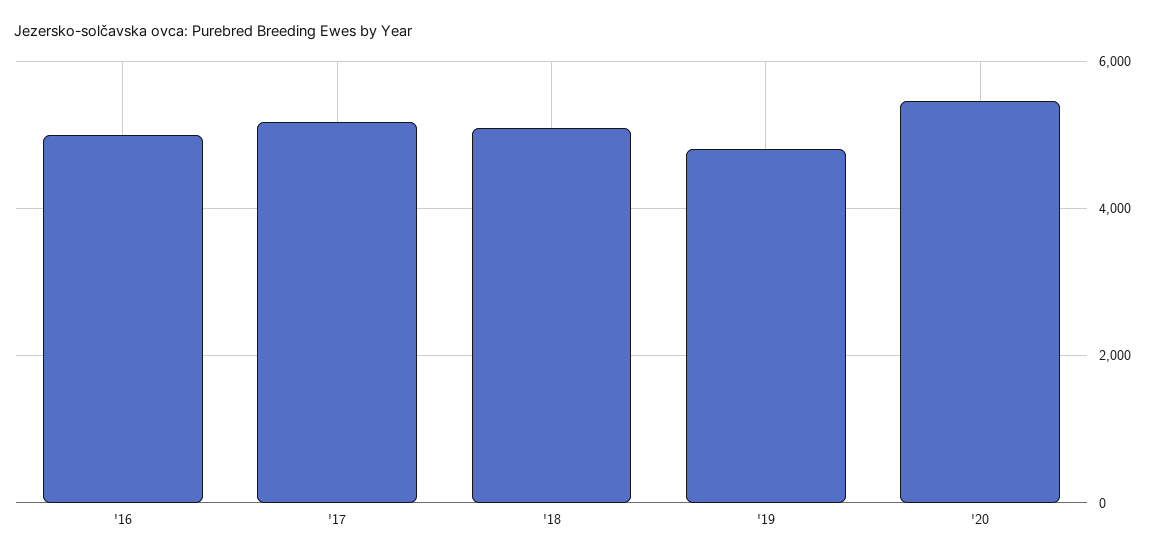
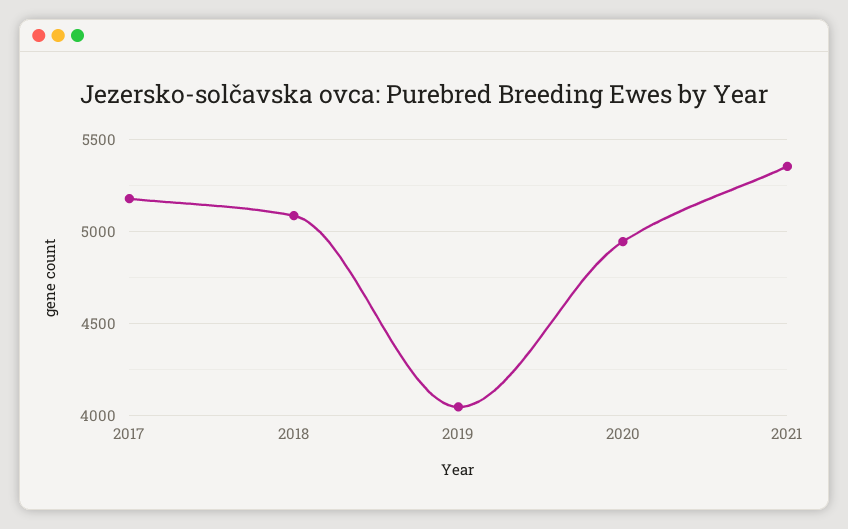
'16: 5000 -> none
'19: 4800 -> 4050
'20: 5400 -> 4950
2021: none -> 5350

